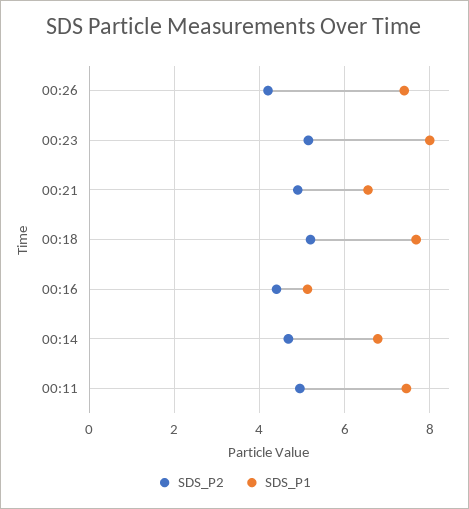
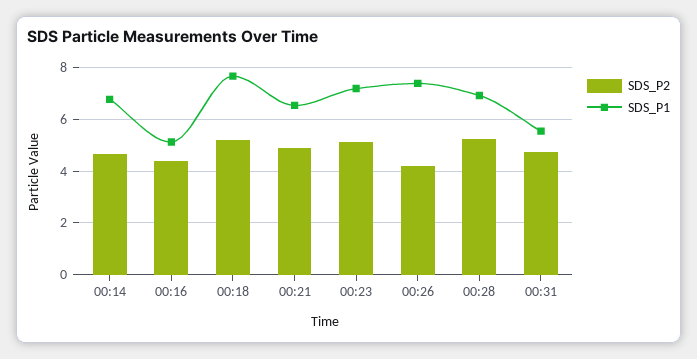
SDS_P1, 00:23: 8 -> 7.25
SDS_P2, 00:11: 5 -> none
SDS_P1, 00:11: 7.4 -> none
SDS_P2, 00:28: none -> 5.25
SDS_P1, 00:28: none -> 7
SDS_P2, 00:31: none -> 4.75
SDS_P1, 00:31: none -> 5.5

